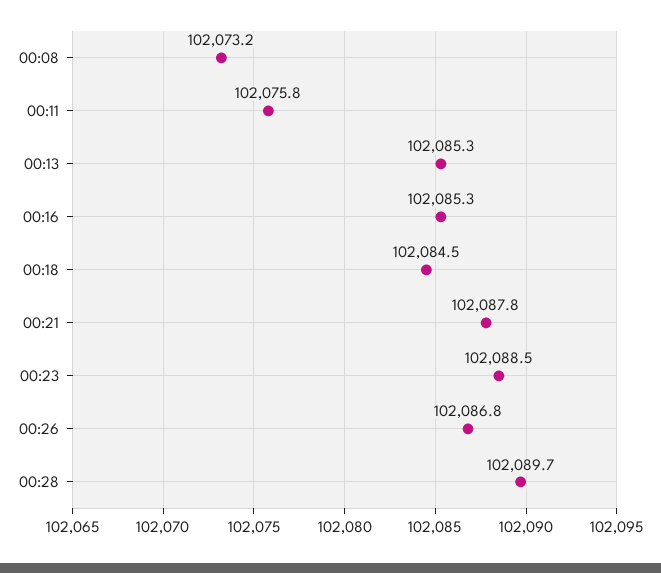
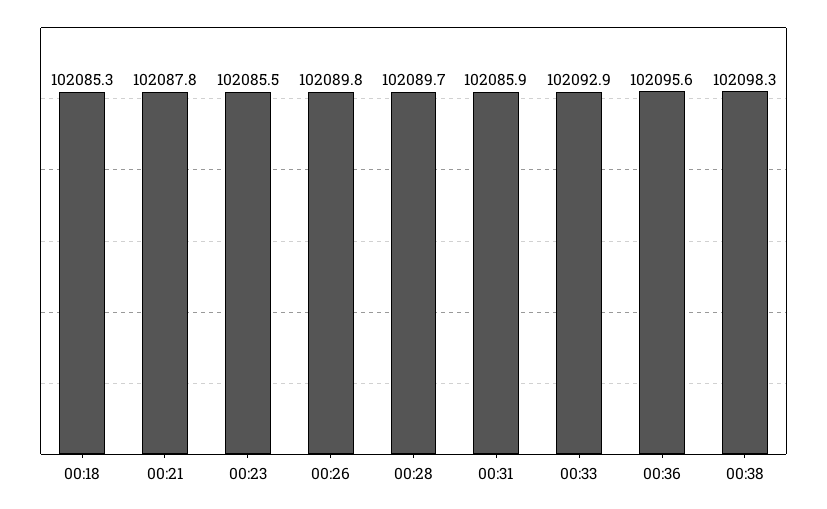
00:08: 102073.2 -> none
00:11: 102075.8 -> none
00:13: 102085.3 -> none
00:16: 102085.3 -> none
00:18: 102084.5 -> 102085.3
00:23: 102088.5 -> 102085.5
00:26: 102086.8 -> 102089.8
00:31: none -> 102085.9
00:33: none -> 102092.9
00:36: none -> 102095.6
00:38: none -> 102098.3

